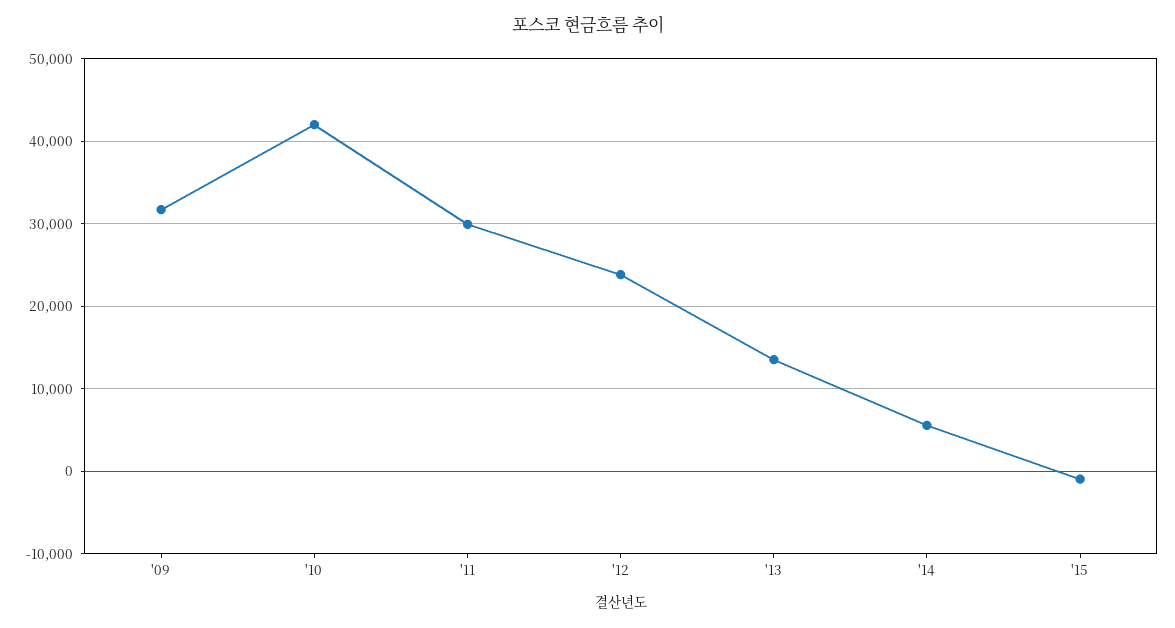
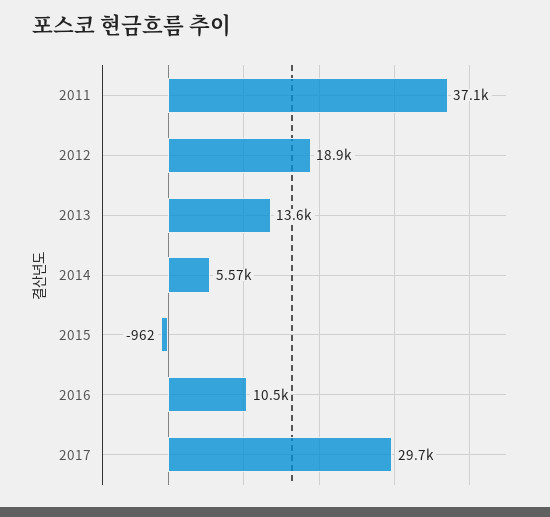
'09: 32000 -> none
'10: 42000 -> none
'11: 30000 -> 37100
'12: 24000 -> 18900
2016: none -> 10500
2017: none -> 29700

